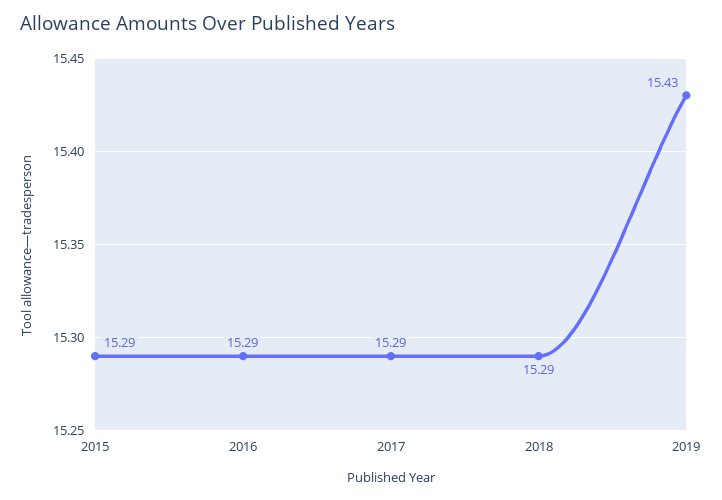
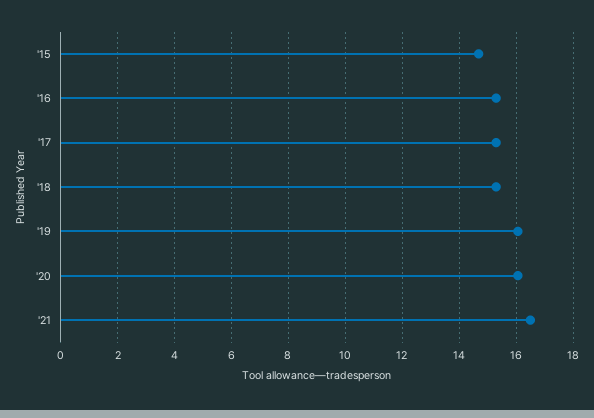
2015: 15.29 -> 14.75
2019: 15.43 -> 16
'20: none -> 16
'21: none -> 16.5

